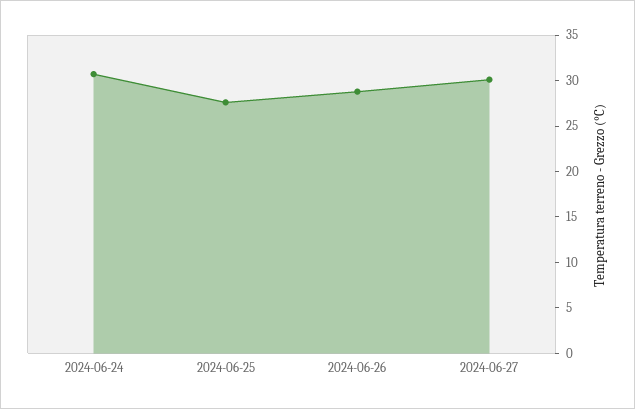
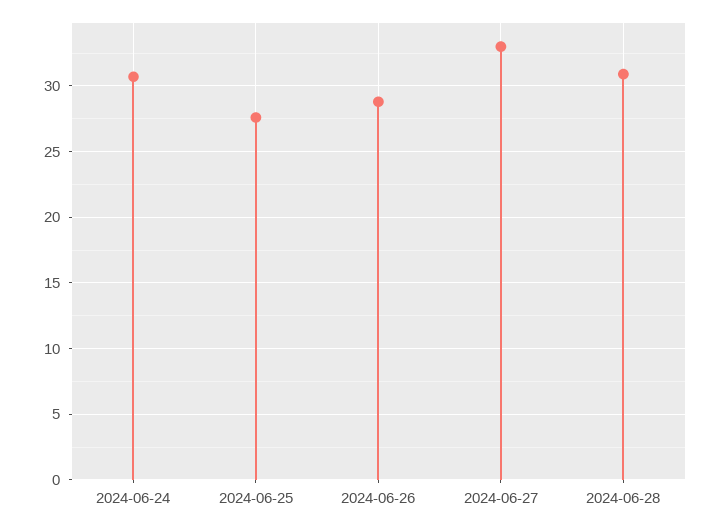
2024-06-27: 30 -> 33
2024-06-28: none -> 31

